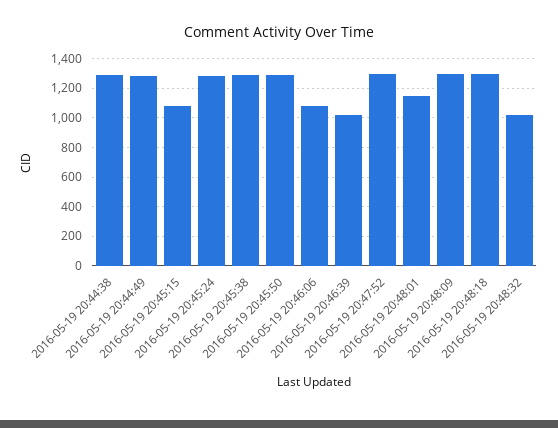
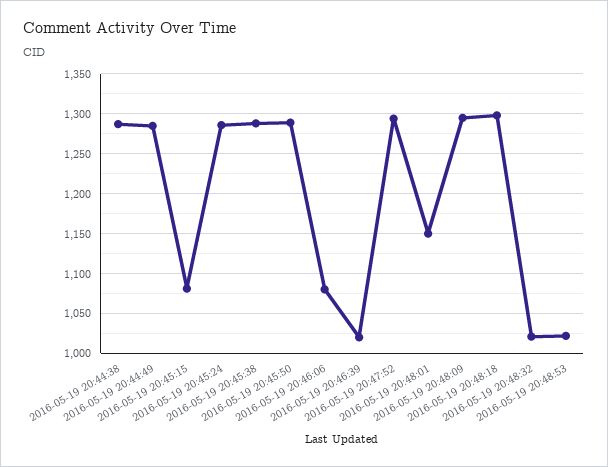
2016-05-19 20:48:53: none -> 1020

